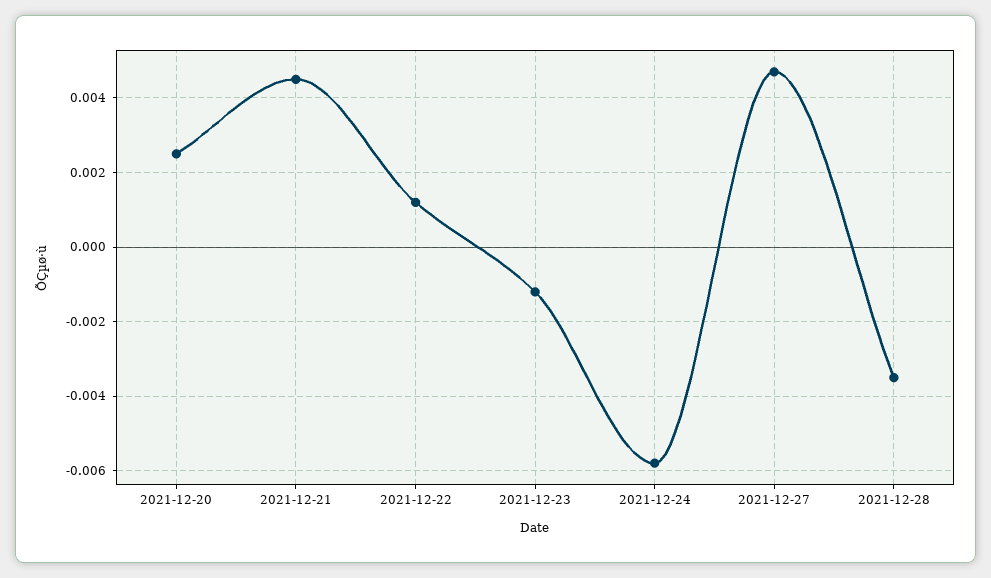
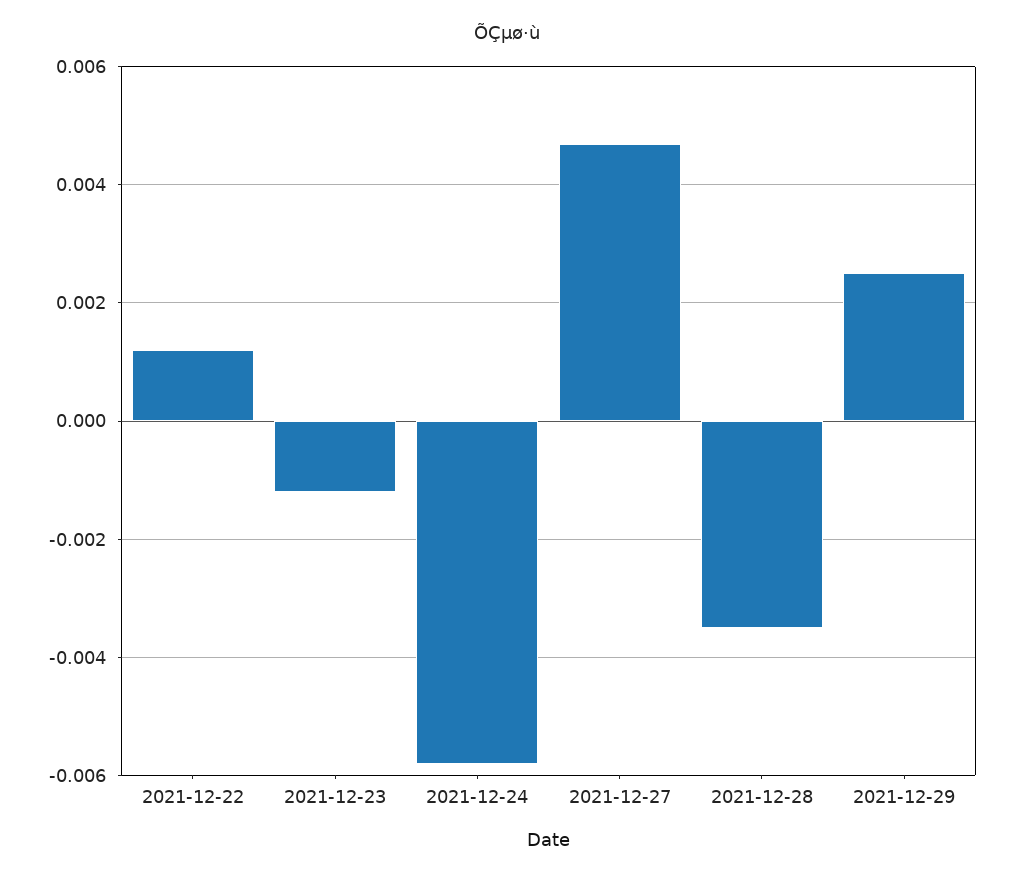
2021-12-20: 0.0025 -> none
2021-12-21: 0.0045 -> none
2021-12-29: none -> 0.0025

